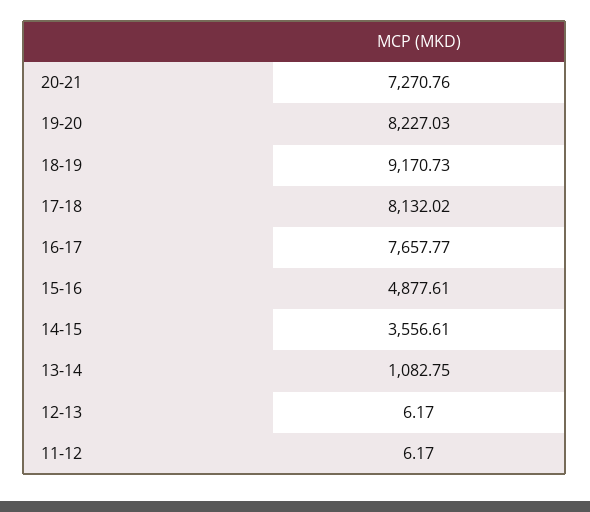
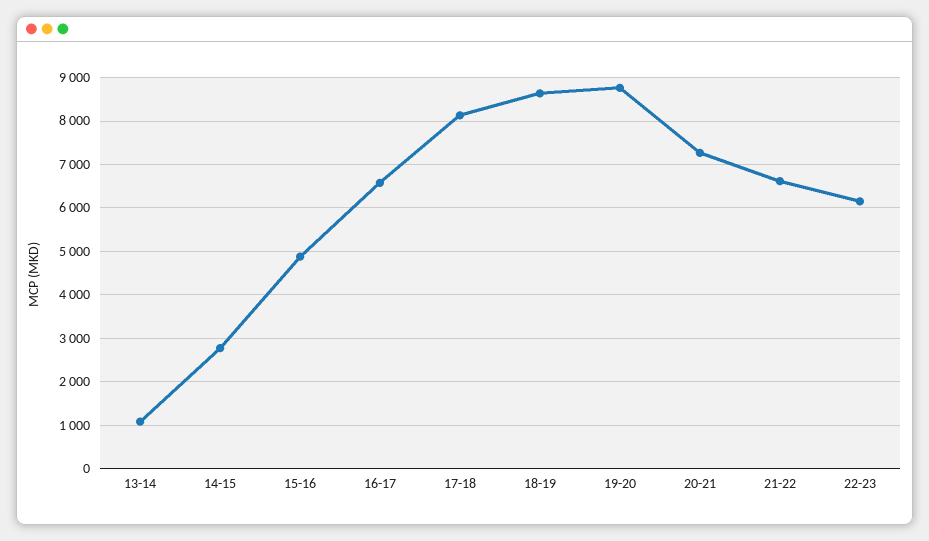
19-20: 8227.03 -> 8800
18-19: 9170.73 -> 8600
16-17: 7657.77 -> 6600
14-15: 3556.61 -> 2800
12-13: 6.17 -> none
11-12: 6.17 -> none
21-22: none -> 6600
22-23: none -> 6200

